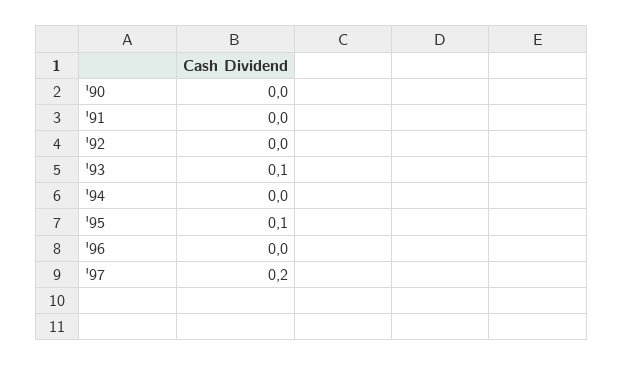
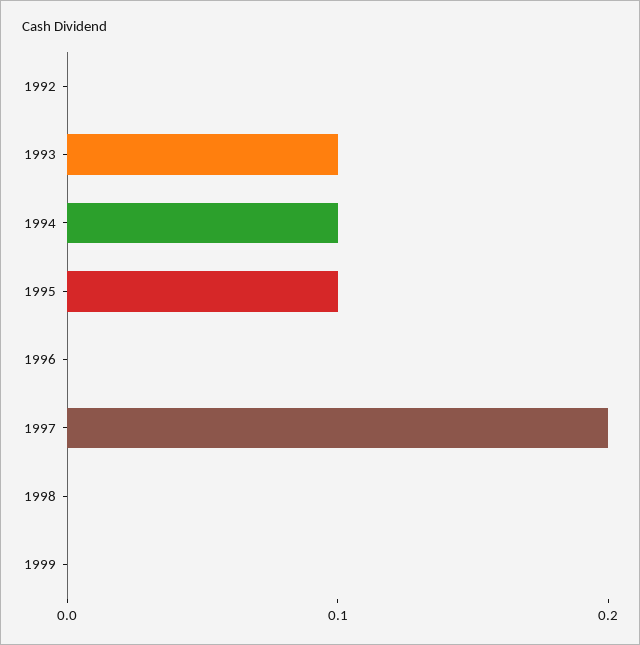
'90: 0 -> none
'91: 0 -> none
'94: 0 -> 0.1
1998: none -> 0
1999: none -> 0

